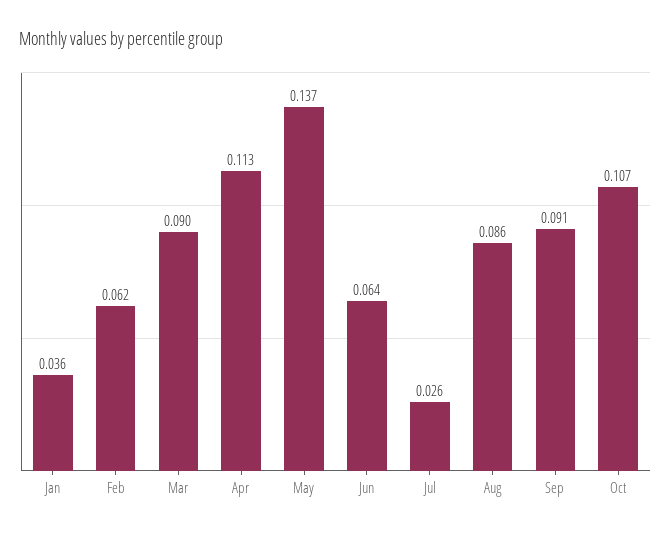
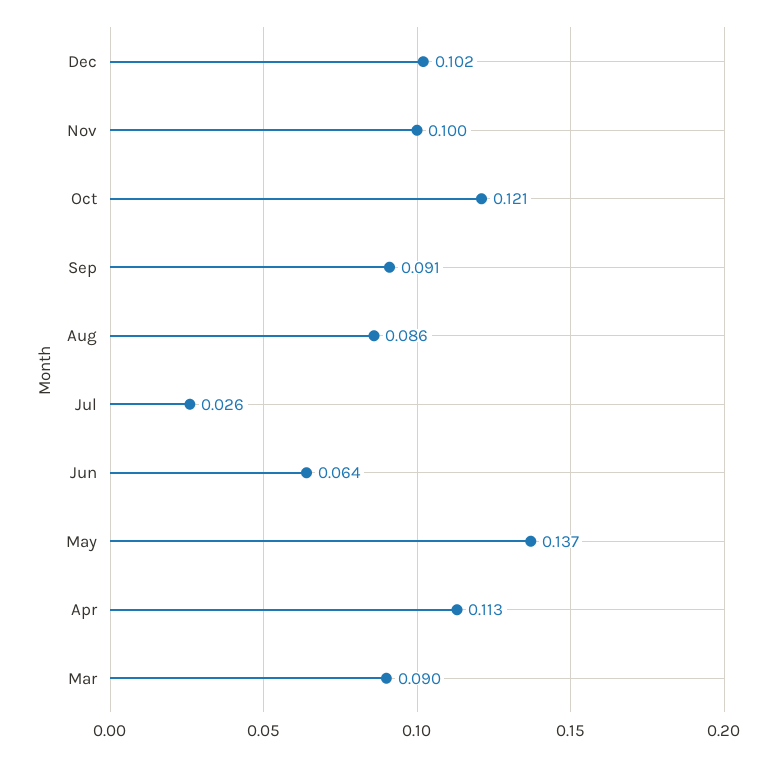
Jan: 0.036 -> none
Feb: 0.062 -> none
Oct: 0.107 -> 0.121
Dec: none -> 0.102
Nov: none -> 0.1

